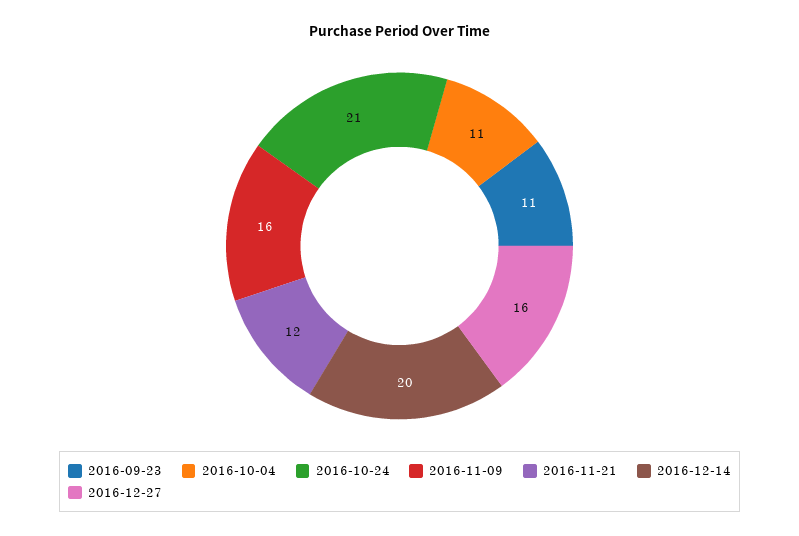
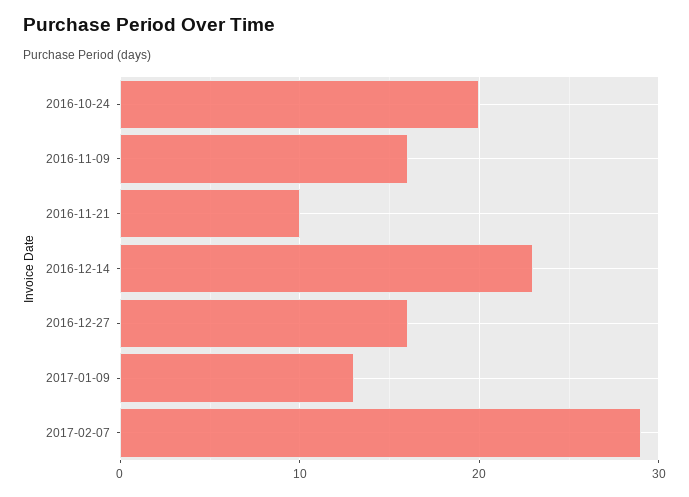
2016-09-23: 11 -> none
2016-10-04: 11 -> none
2016-10-24: 21 -> 20
2016-11-21: 12 -> 10
2016-12-14: 20 -> 23
2017-01-09: none -> 13
2017-02-07: none -> 29

